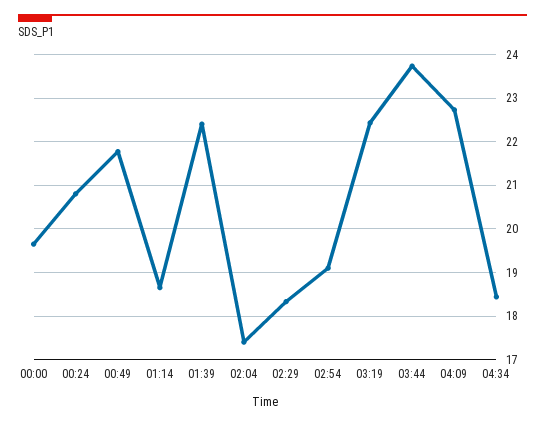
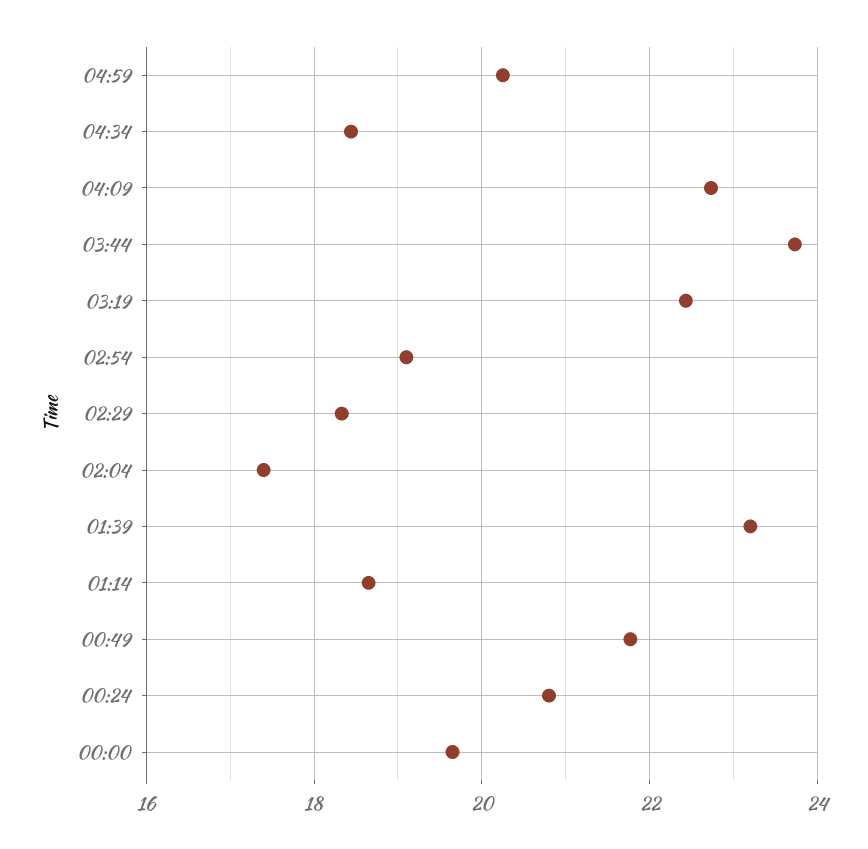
01:39: 22.4 -> 23.2
04:59: none -> 20.2

